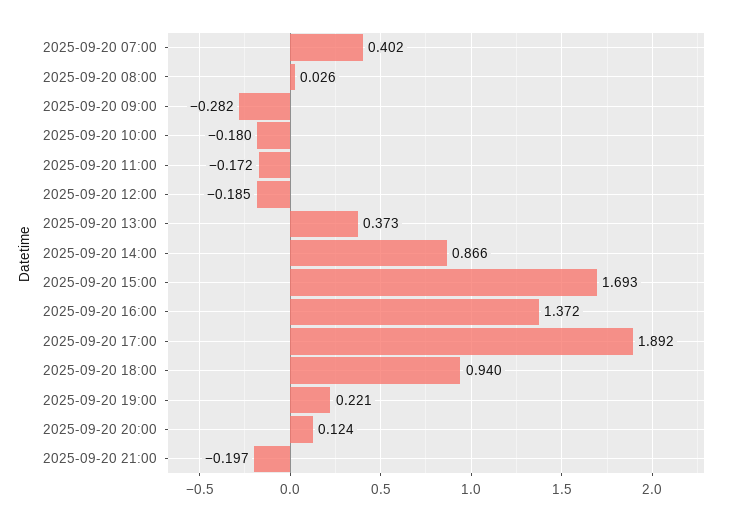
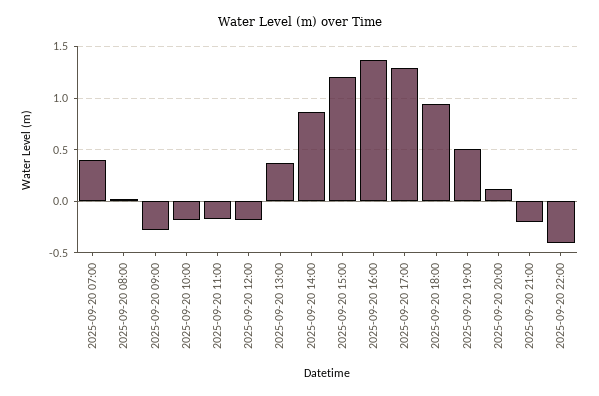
2025-09-20 15:00: 1.693 -> 1.2
2025-09-20 17:00: 1.892 -> 1.3
2025-09-20 19:00: 0.221 -> 0.5
2025-09-20 22:00: none -> -0.4

